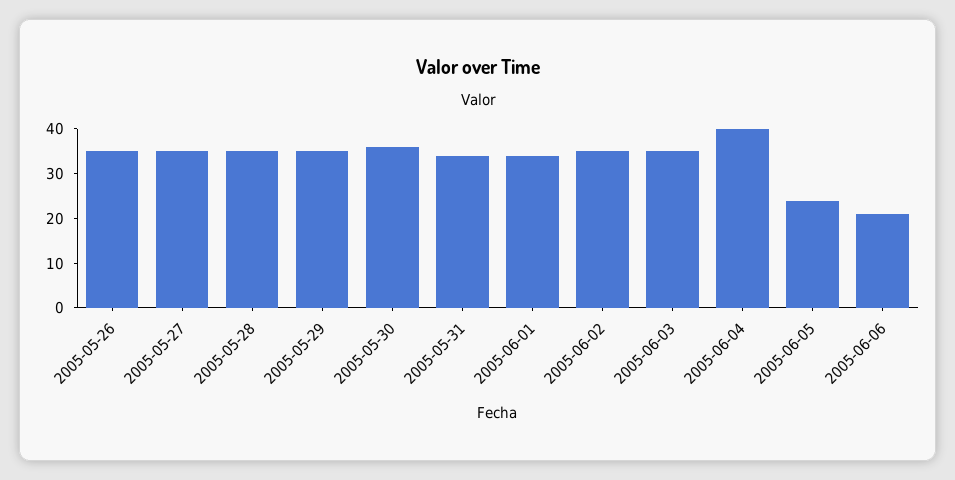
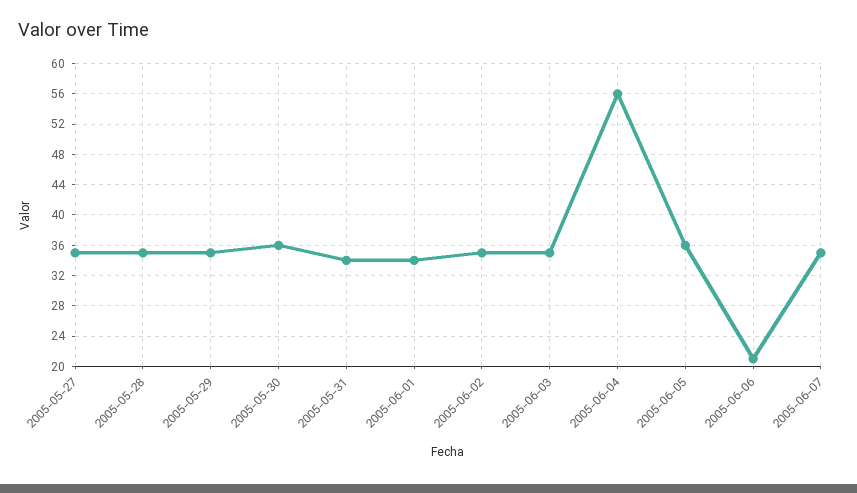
2005-05-26: 35 -> none
2005-06-04: 40 -> 56
2005-06-05: 25 -> 36
2005-06-07: none -> 35

